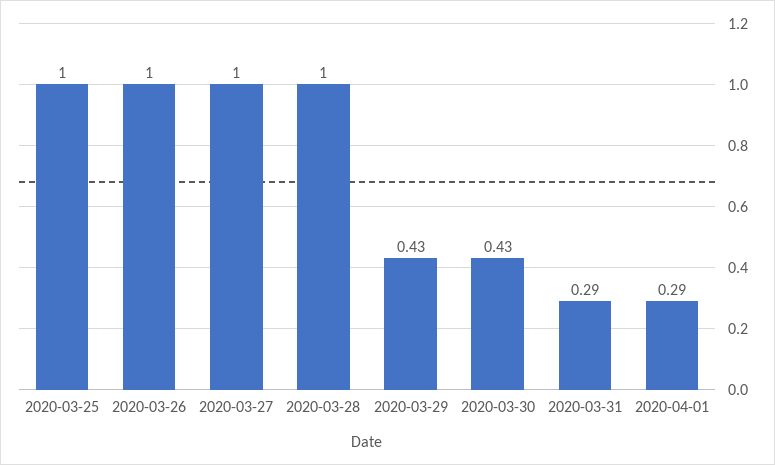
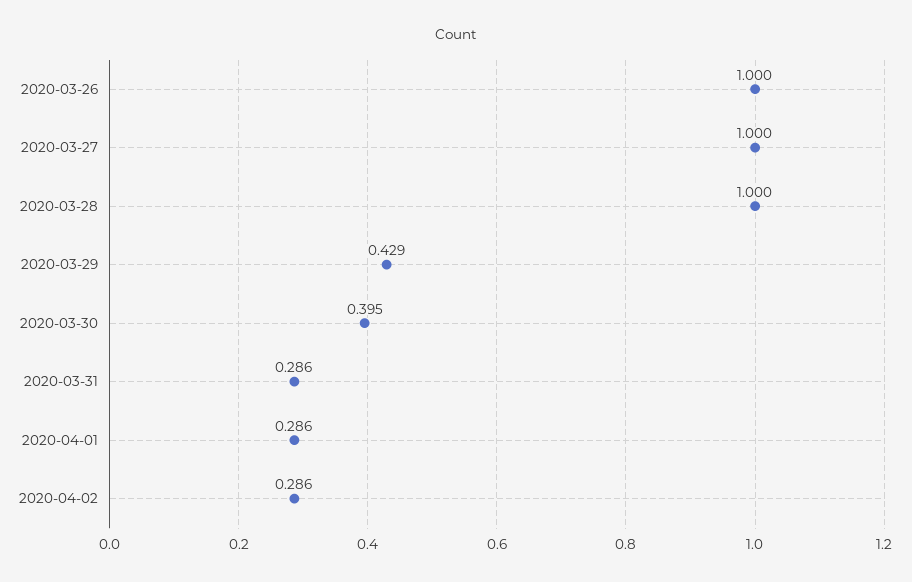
2020-03-25: 1 -> none
2020-03-30: 0.43 -> 0.395
2020-04-02: none -> 0.286

